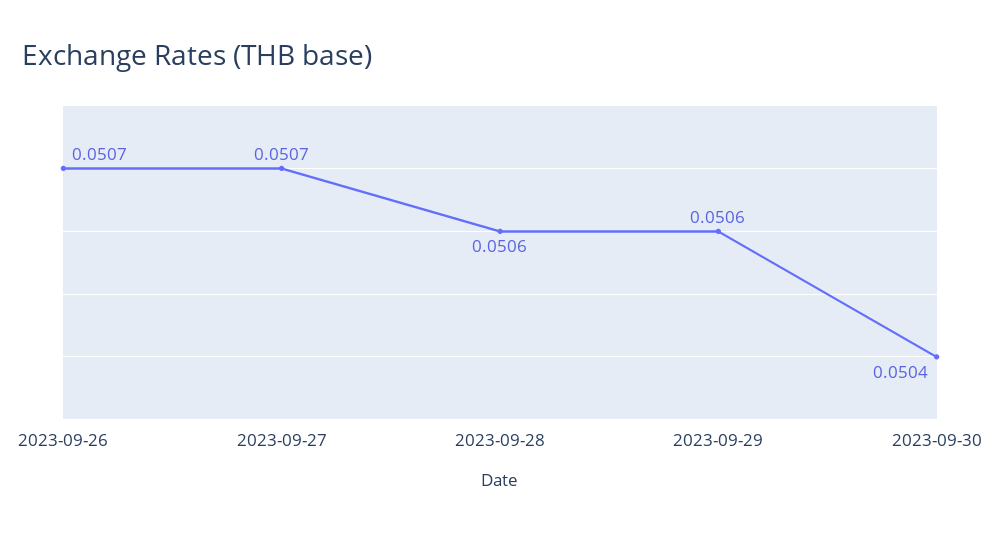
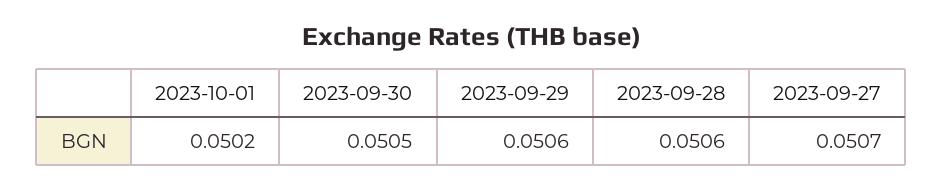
2023-09-26: 0.0507 -> none
2023-09-30: 0.0504 -> 0.0505
2023-10-01: none -> 0.0502

